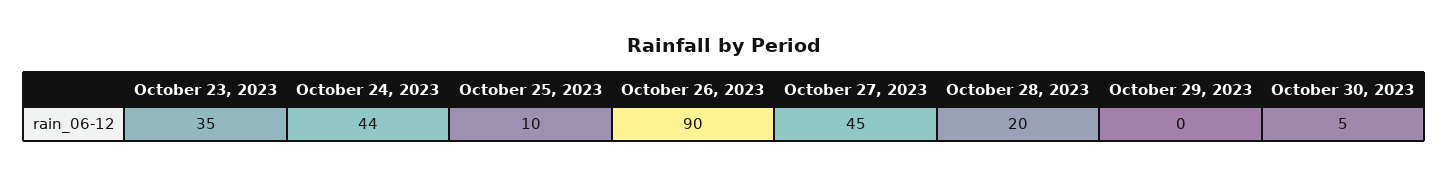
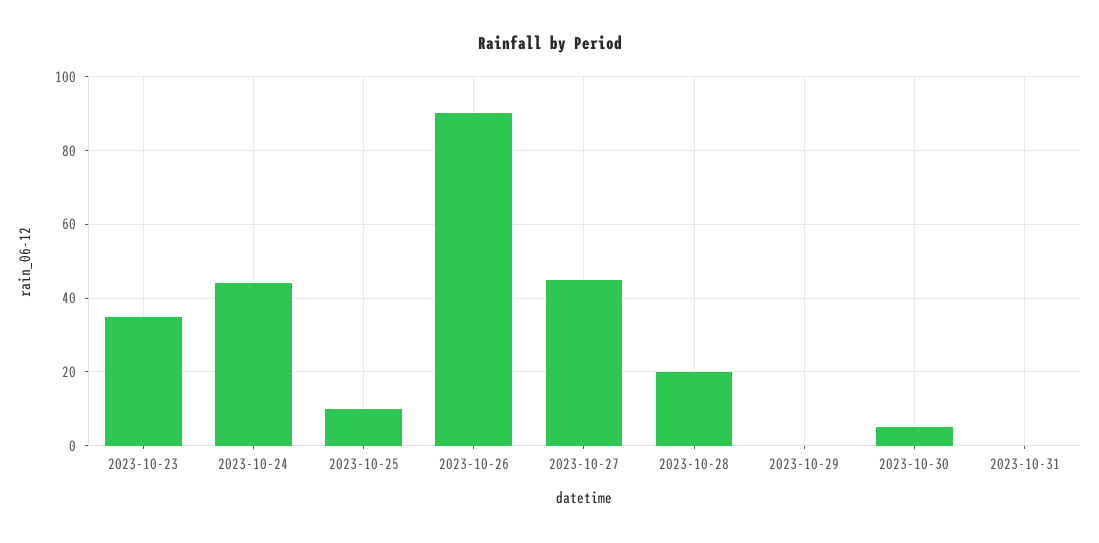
2023-10-31: none -> 0

